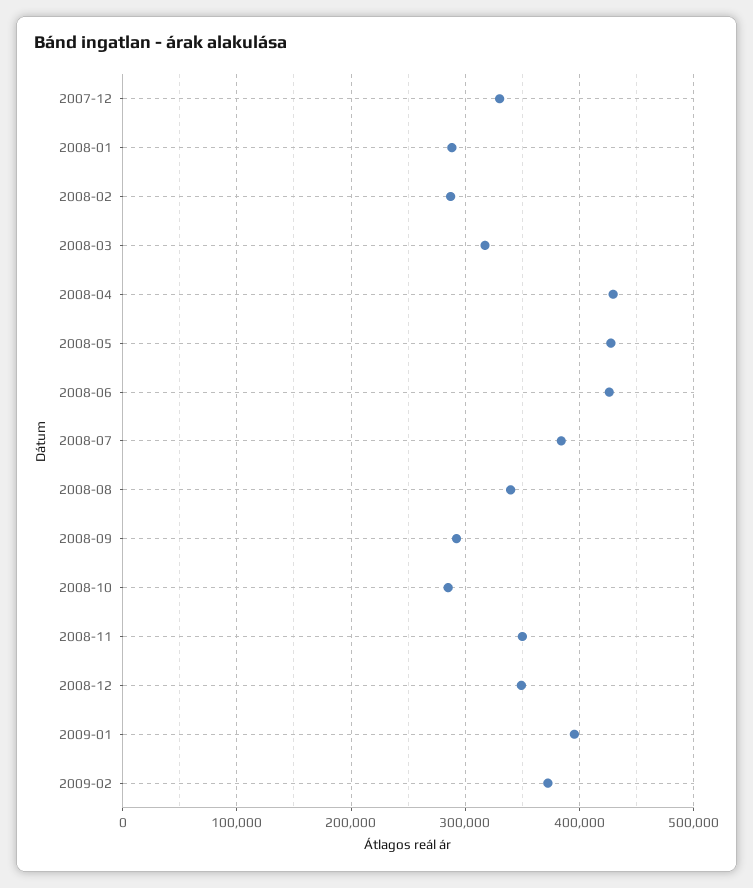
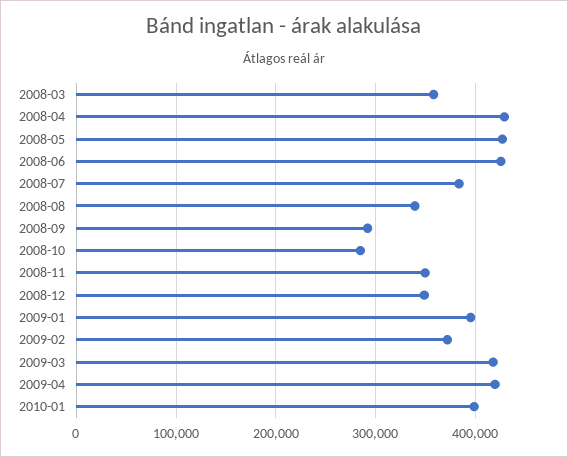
2007-12: 330000 -> none
2008-01: 290000 -> none
2008-02: 290000 -> none
2008-03: 320000 -> 360000
2009-03: none -> 420000
2009-04: none -> 420000
2010-01: none -> 400000

